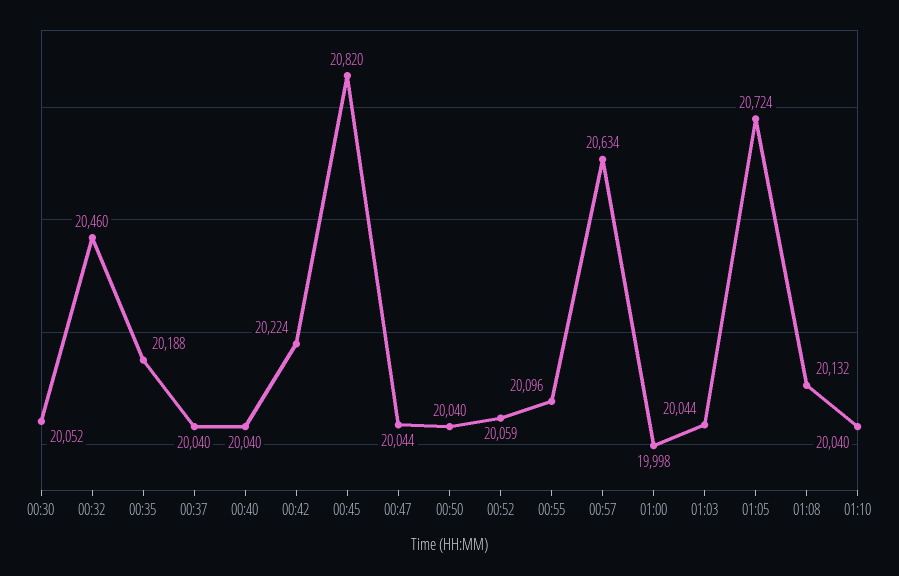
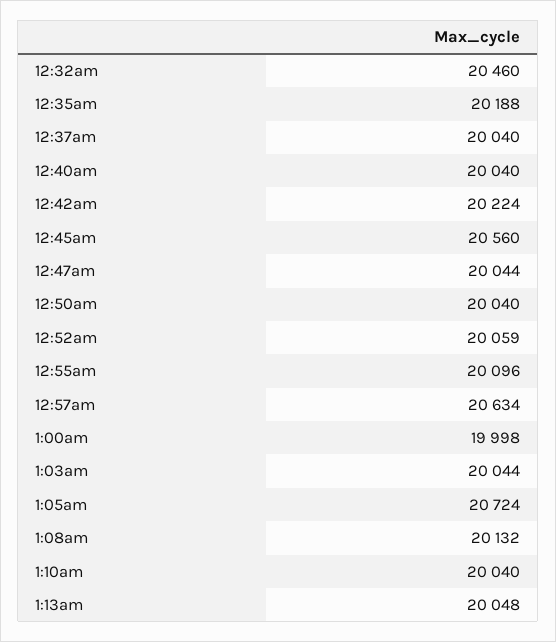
00:30: 20052 -> none
00:45: 20820 -> 20560
1:13am: none -> 20048

